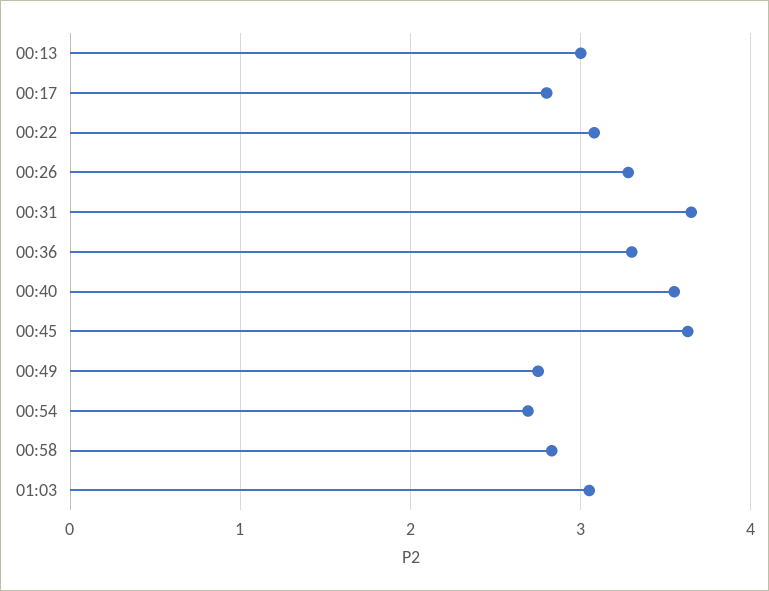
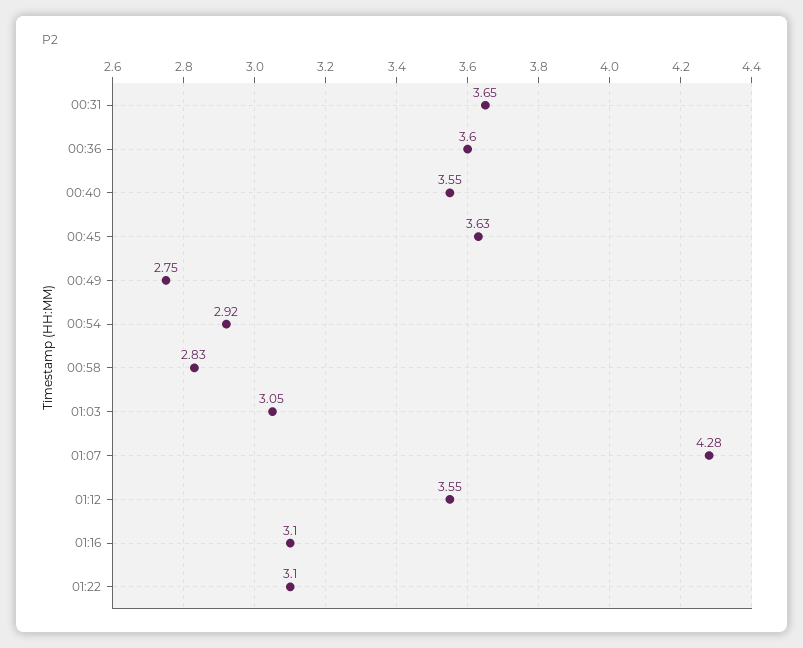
00:13: 3 -> none
00:17: 2.8 -> none
00:22: 3.1 -> none
00:26: 3.3 -> none
00:36: 3.3 -> 3.6
00:54: 2.7 -> 2.92
01:07: none -> 4.28
01:12: none -> 3.55
01:16: none -> 3.1
01:22: none -> 3.1

